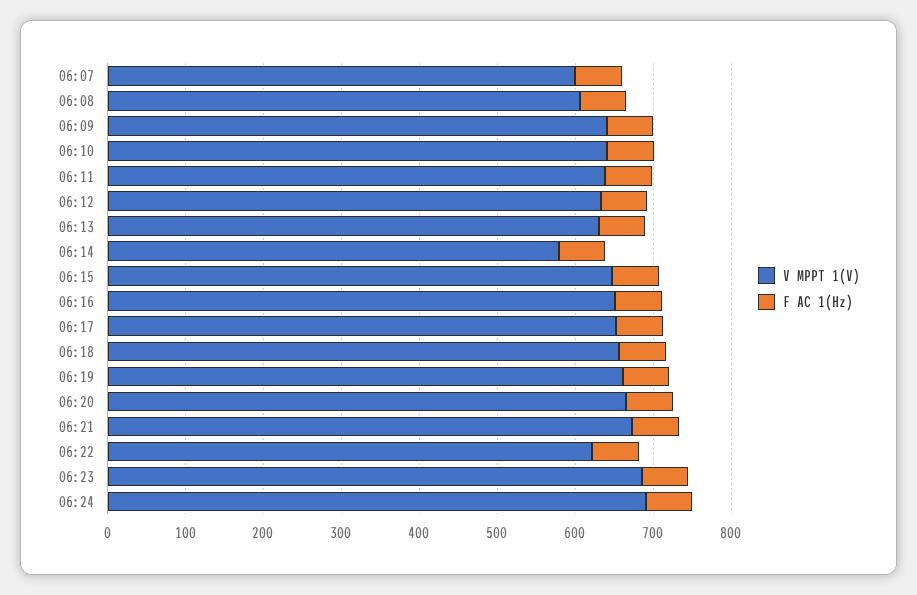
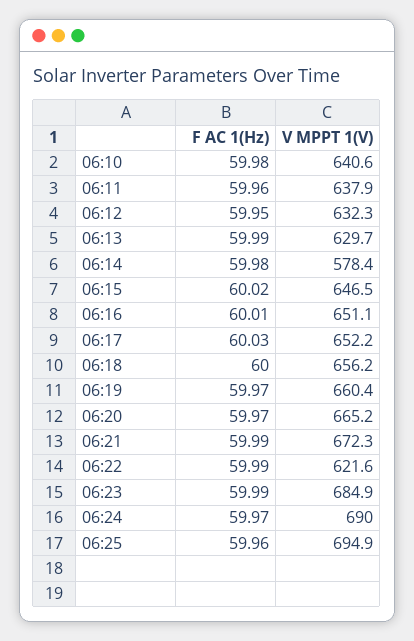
V MPPT 1(V), 06:07: 600 -> none
F AC 1(Hz), 06:07: 60 -> none
V MPPT 1(V), 06:08: 600 -> none
F AC 1(Hz), 06:08: 60 -> none
V MPPT 1(V), 06:09: 640 -> none
F AC 1(Hz), 06:09: 60 -> none
F AC 1(Hz), 06:25: none -> 59.96
V MPPT 1(V), 06:25: none -> 694.9

